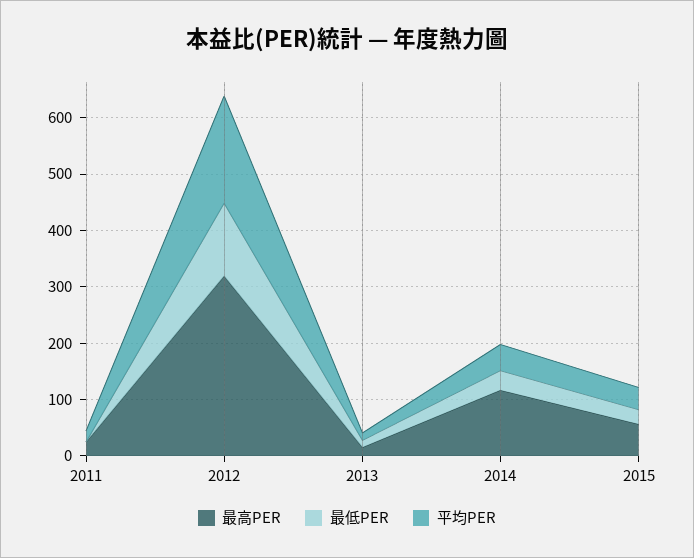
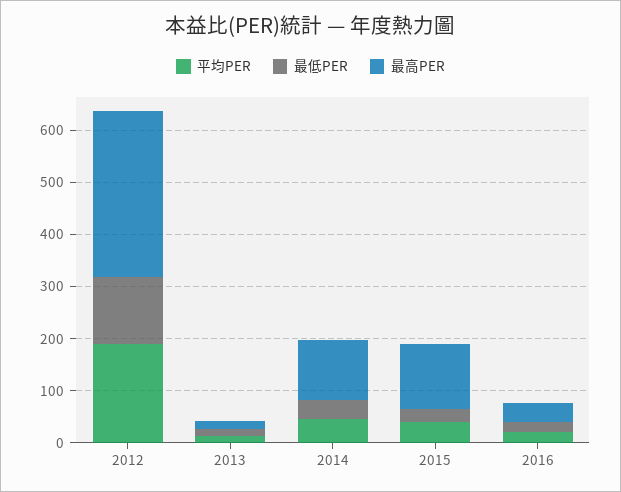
最高PER, 2011: 20 -> none
最低PER, 2011: 0 -> none
平均PER, 2011: 20 -> none
最高PER, 2015: 60 -> 120
平均PER, 2016: none -> 20
最低PER, 2016: none -> 20
最高PER, 2016: none -> 40

